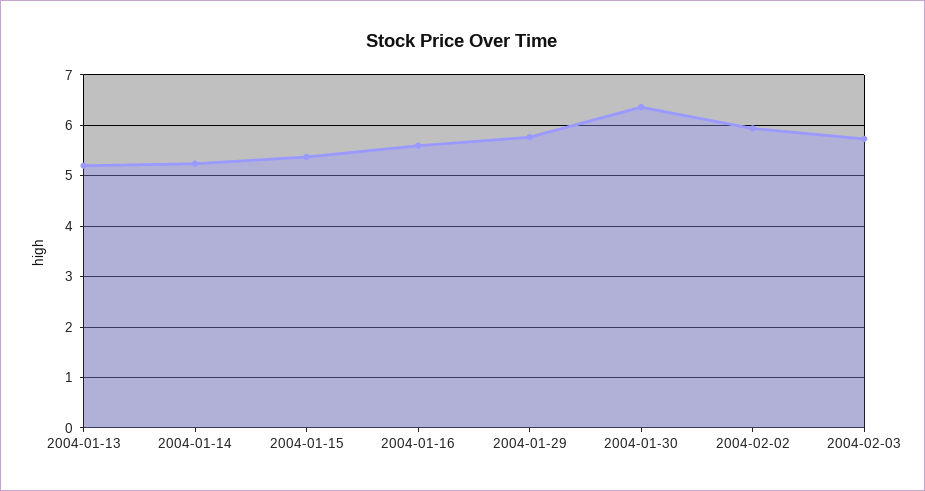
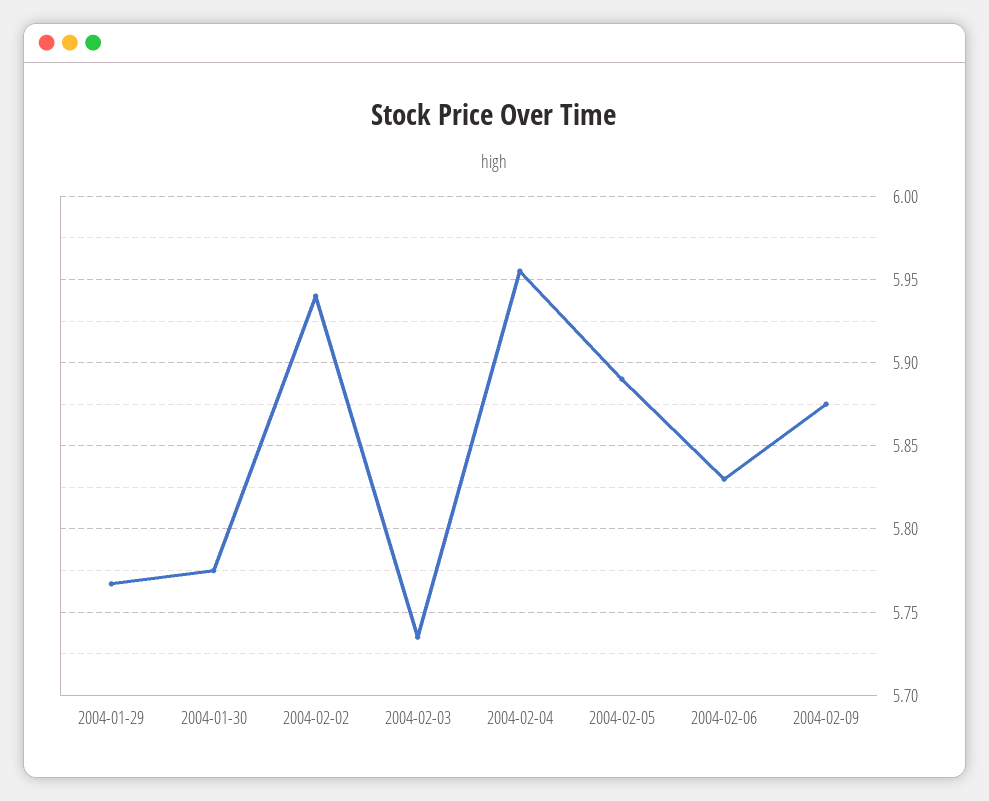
2004-01-13: 5.2 -> none
2004-01-14: 5.2 -> none
2004-01-15: 5.4 -> none
2004-01-16: 5.6 -> none
2004-01-30: 6.4 -> 5.775
2004-02-04: none -> 5.955
2004-02-05: none -> 5.89
2004-02-06: none -> 5.83
2004-02-09: none -> 5.875

